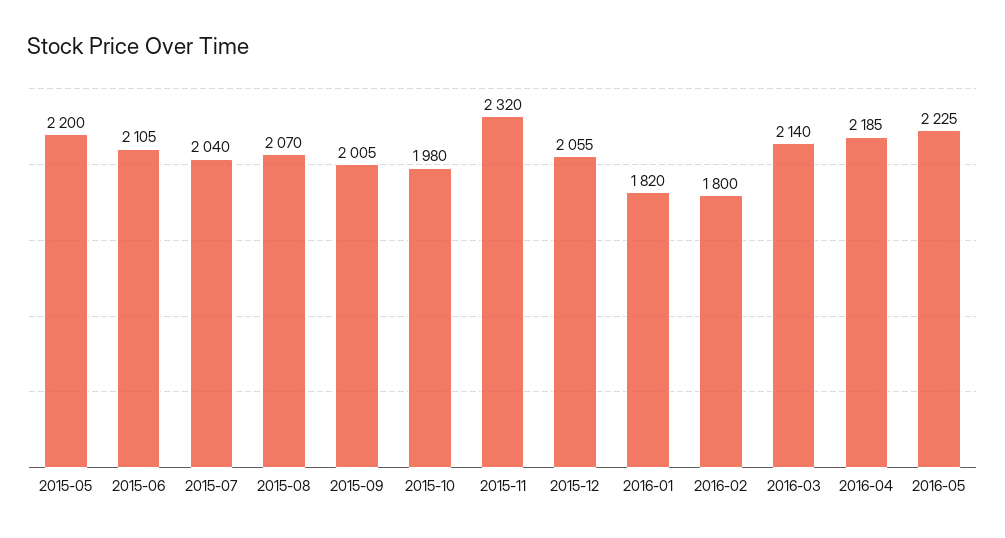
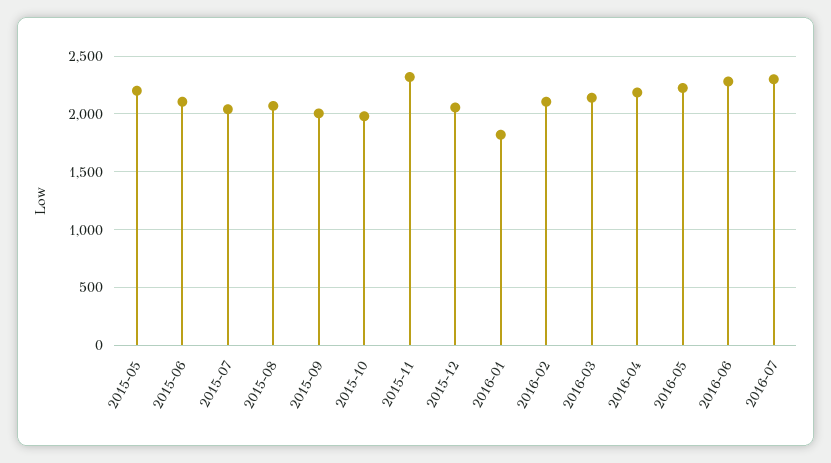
2016-02: 1800 -> 2100
2016-06: none -> 2300
2016-07: none -> 2300

